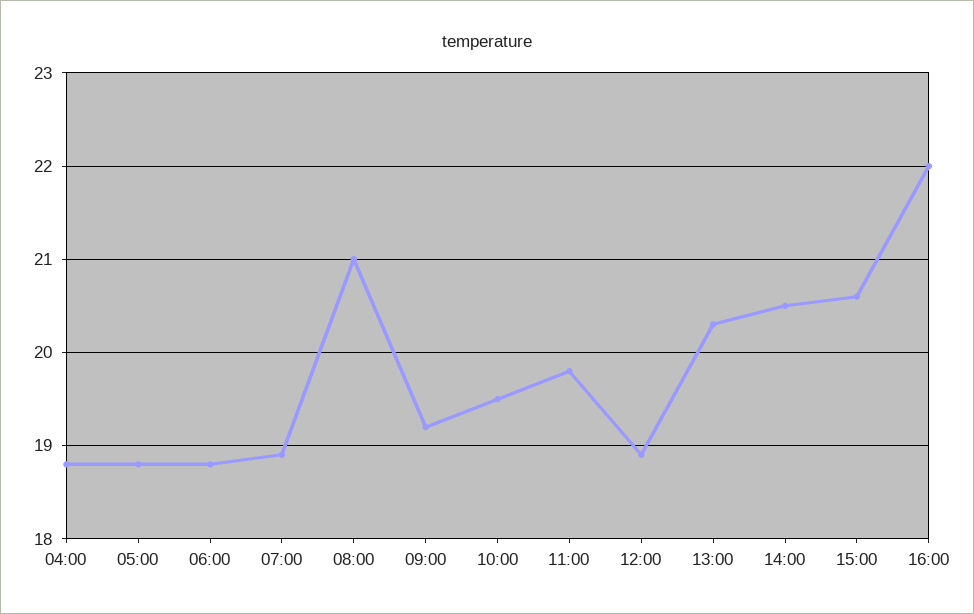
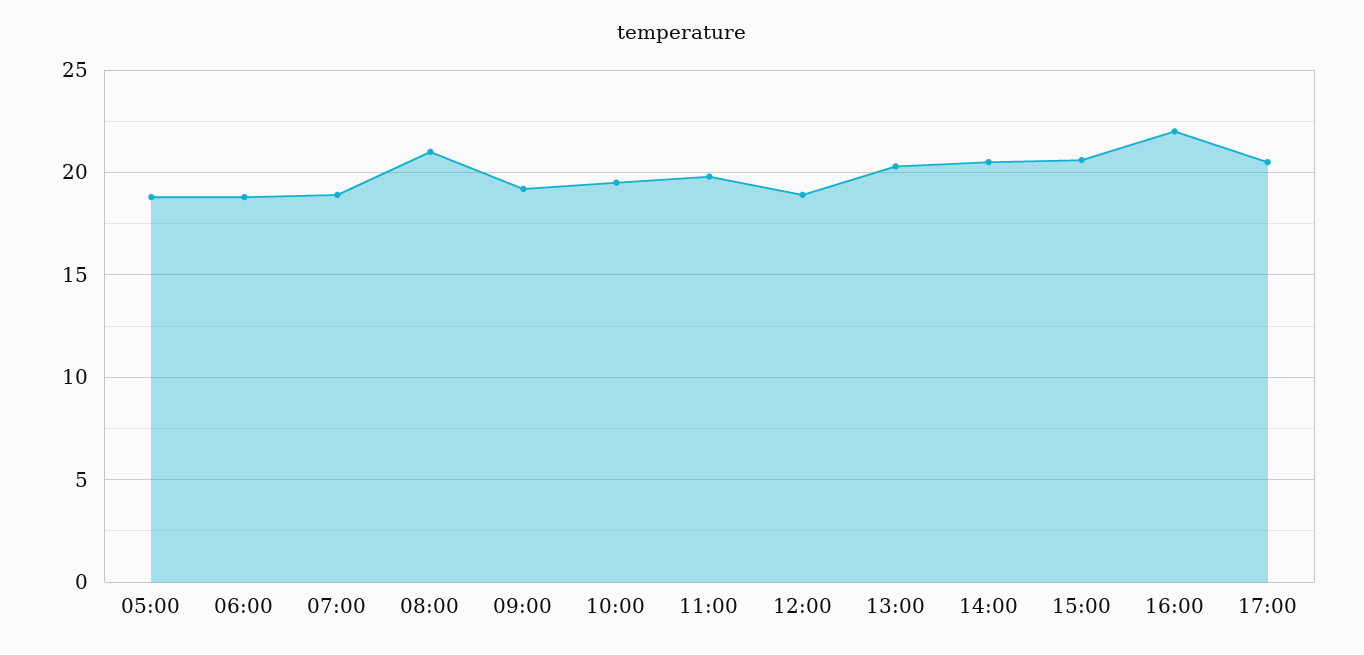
04:00: 18.8 -> none
17:00: none -> 20.5

